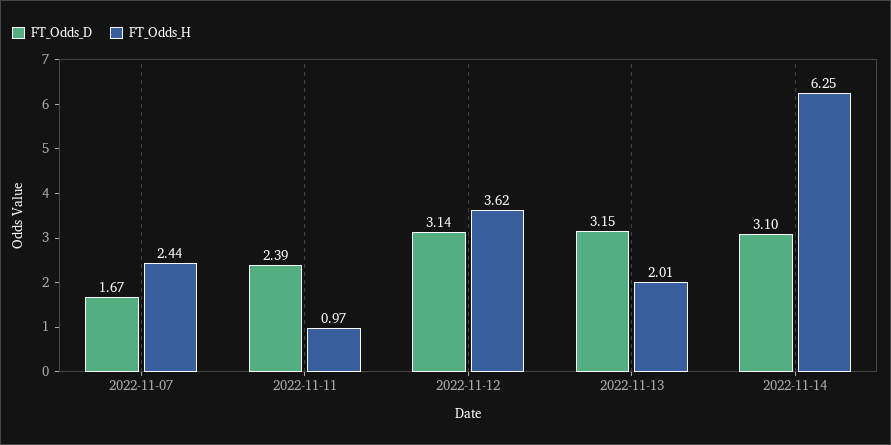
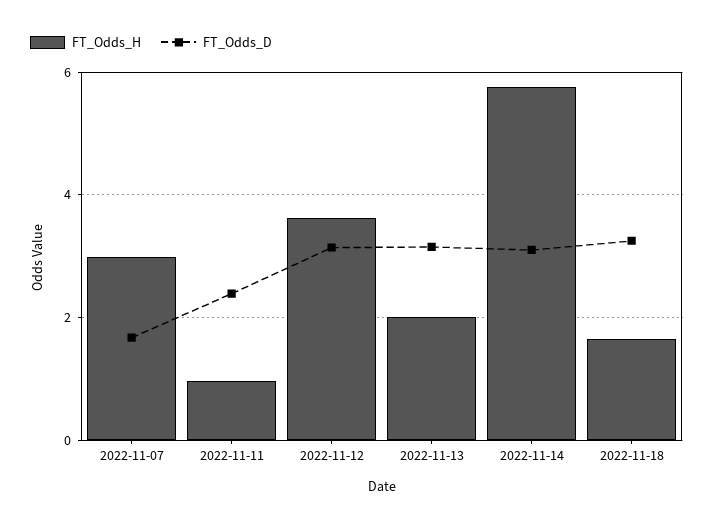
FT_Odds_H, 2022-11-07: 2.44 -> 3
FT_Odds_H, 2022-11-14: 6.25 -> 5.8
FT_Odds_H, 2022-11-18: none -> 1.6
FT_Odds_D, 2022-11-18: none -> 3.2

